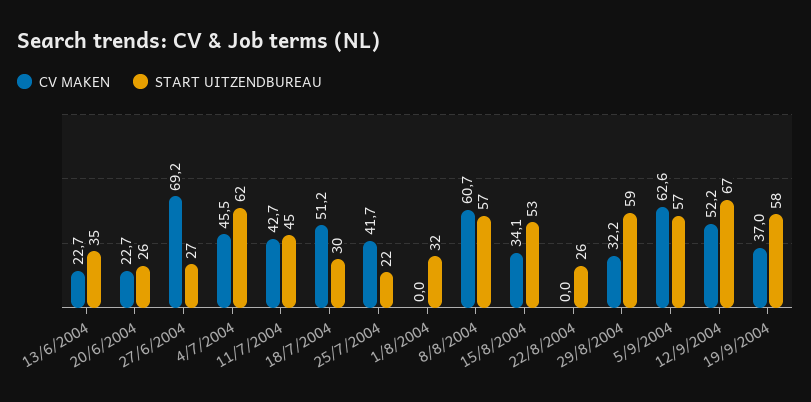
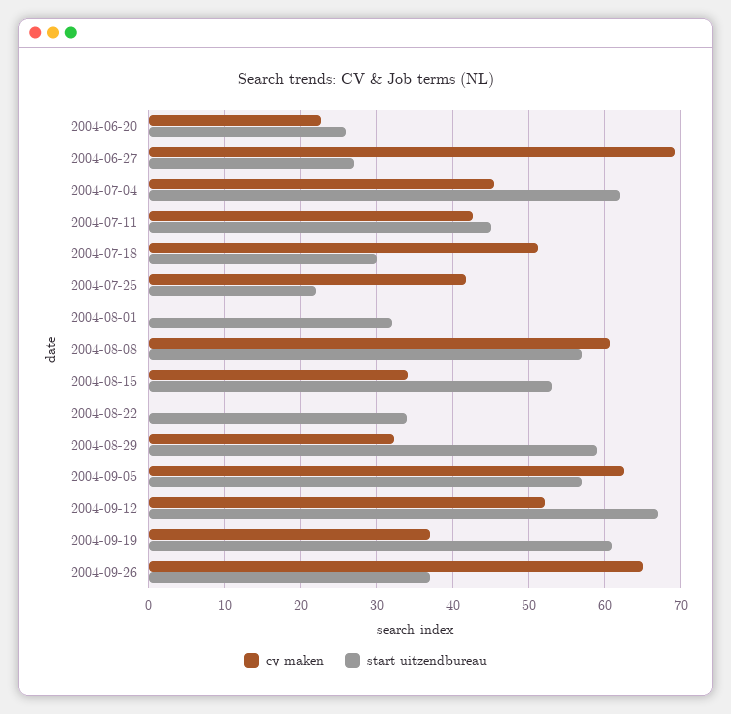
CV MAKEN, 13/6/2004: 22.7 -> none
START UITZENDBUREAU, 13/6/2004: 35 -> none
START UITZENDBUREAU, 22/8/2004: 26 -> 34
START UITZENDBUREAU, 19/9/2004: 58 -> 61
CV MAKEN, 2004-09-26: none -> 65
START UITZENDBUREAU, 2004-09-26: none -> 37

